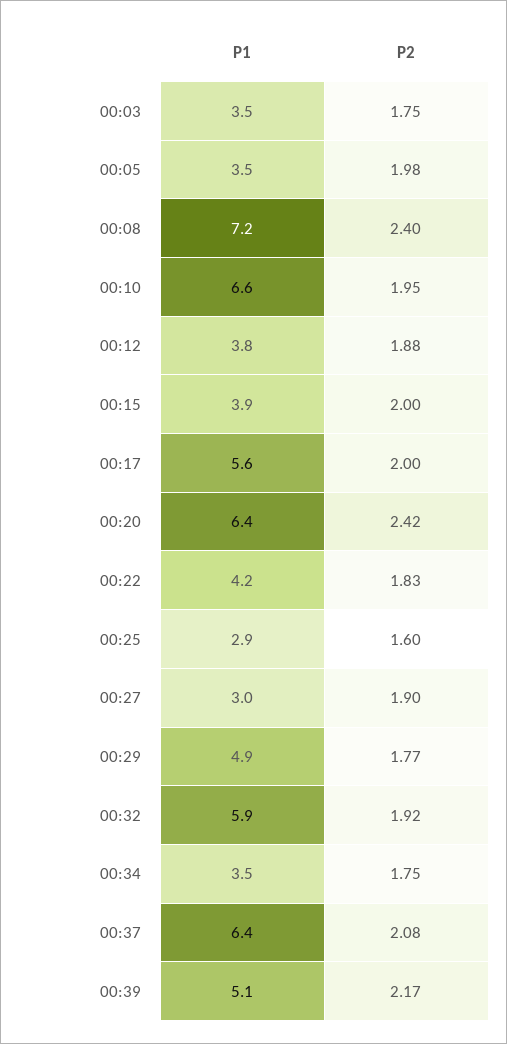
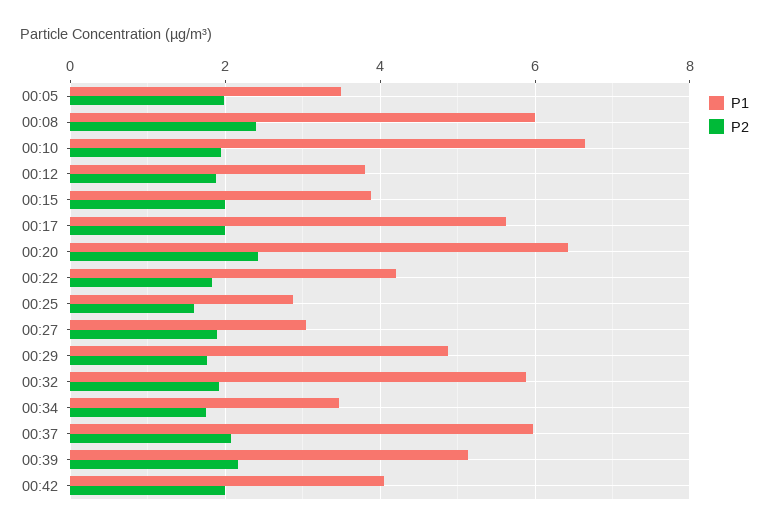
P1, 00:03: 3.5 -> none
P2, 00:03: 1.75 -> none
P1, 00:08: 7.2 -> 6
P1, 00:37: 6.4 -> 6
P1, 00:42: none -> 4
P2, 00:42: none -> 2

